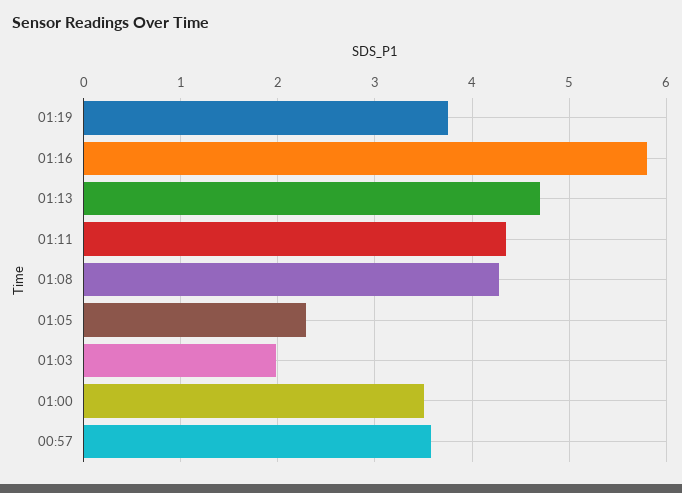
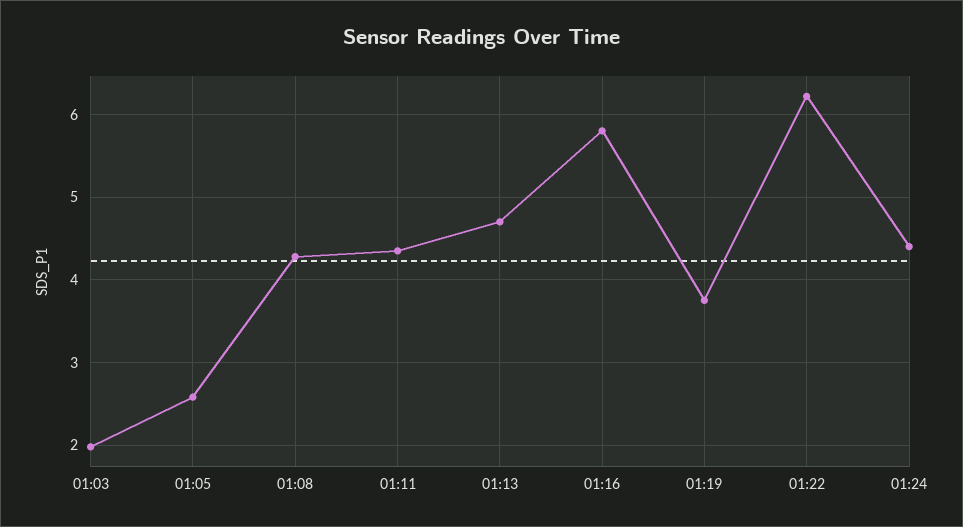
01:05: 2.3 -> 2.6
01:00: 3.5 -> none
00:57: 3.6 -> none
01:22: none -> 6.2
01:24: none -> 4.4

